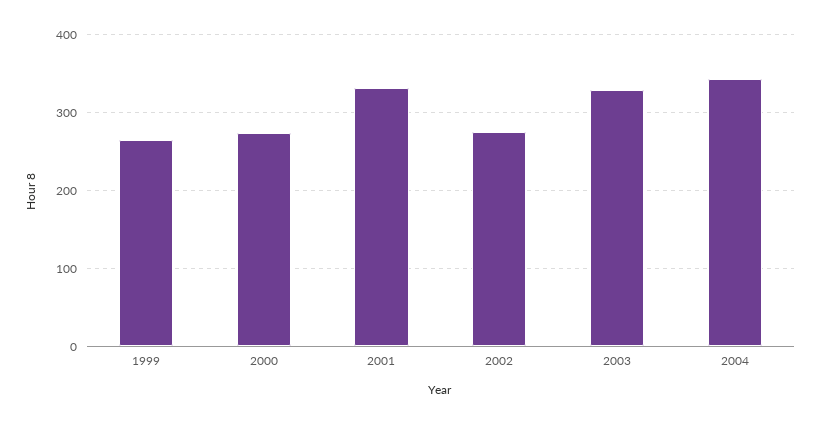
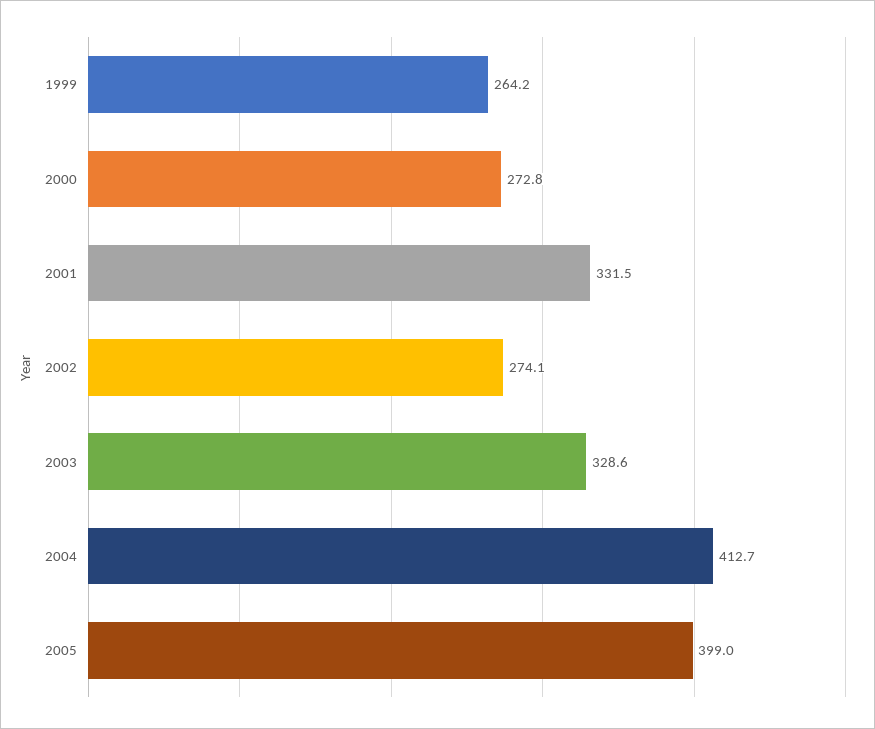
2004: 340 -> 412.7
2005: none -> 399

